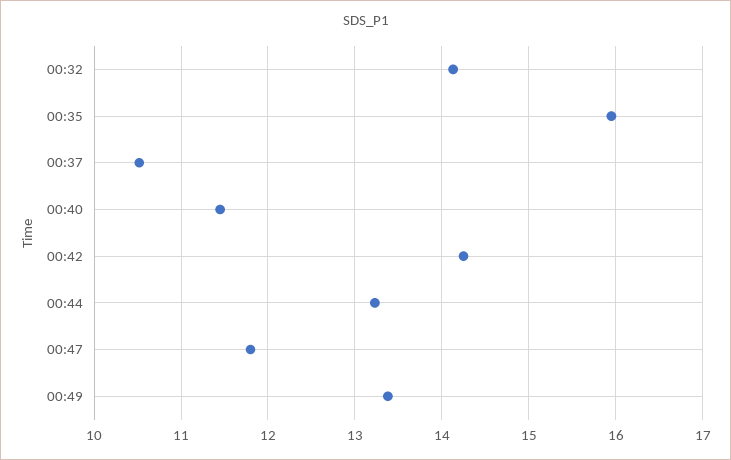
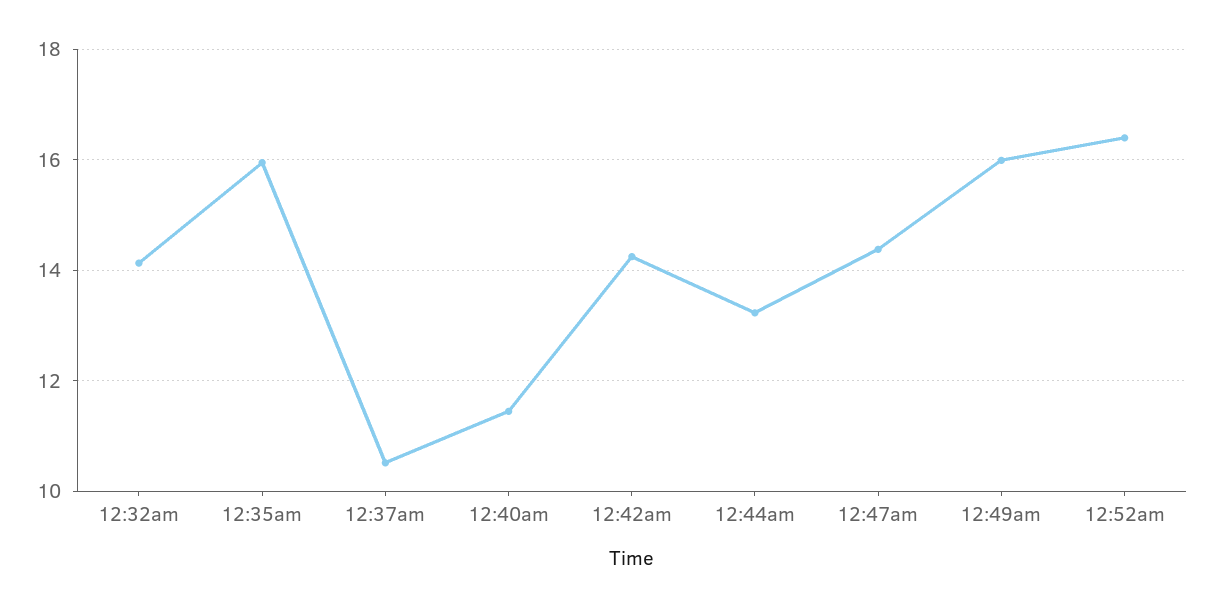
00:47: 11.8 -> 14.4
00:49: 13.4 -> 16
12:52am: none -> 16.4

